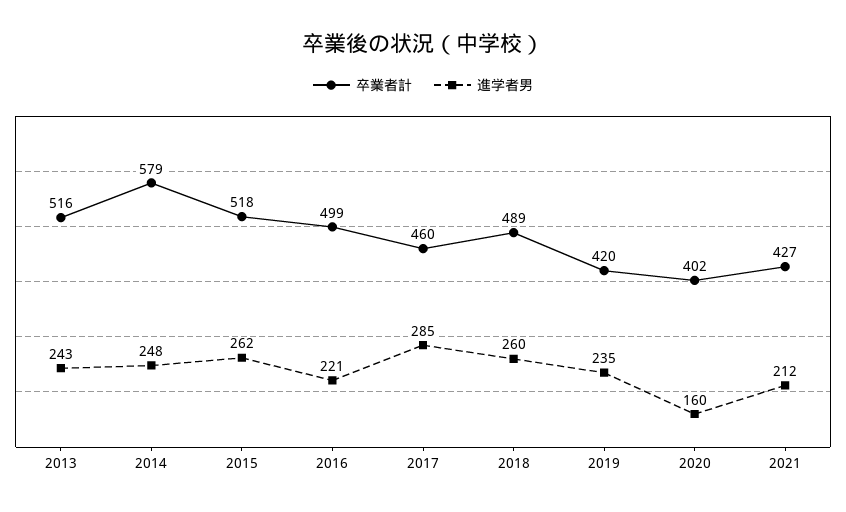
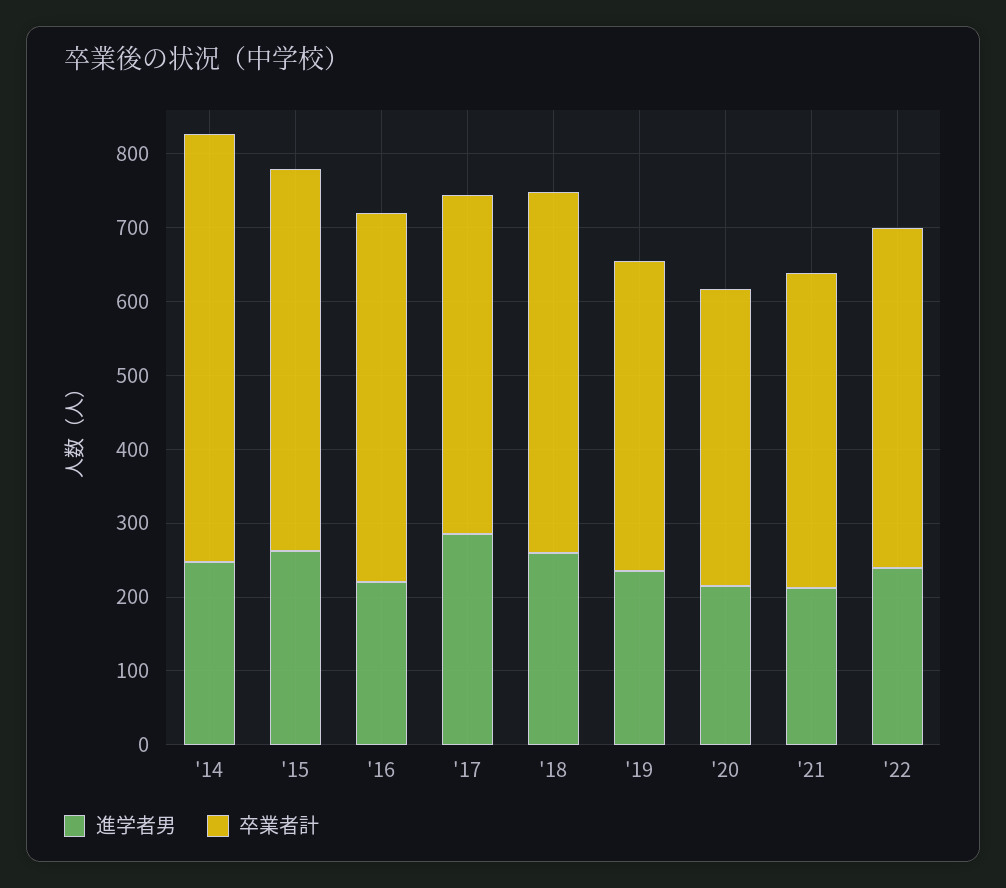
卒業者計, 2013: 516 -> none
進学者男, 2013: 243 -> none
進学者男, 2020: 160 -> 220
進学者男, '22: none -> 240
卒業者計, '22: none -> 460

